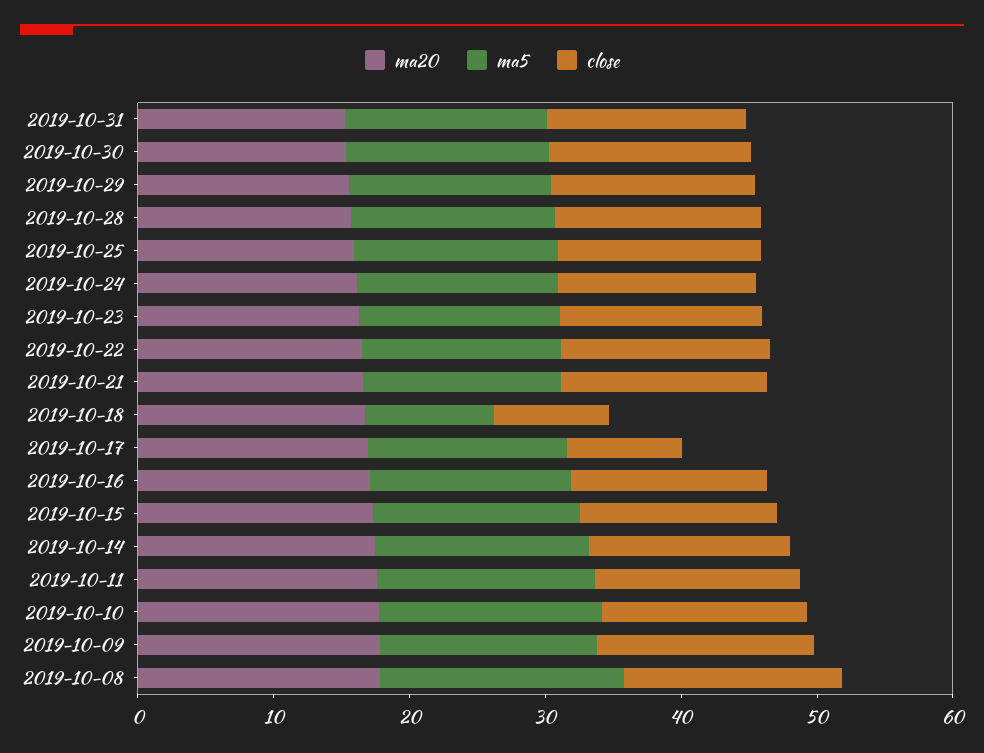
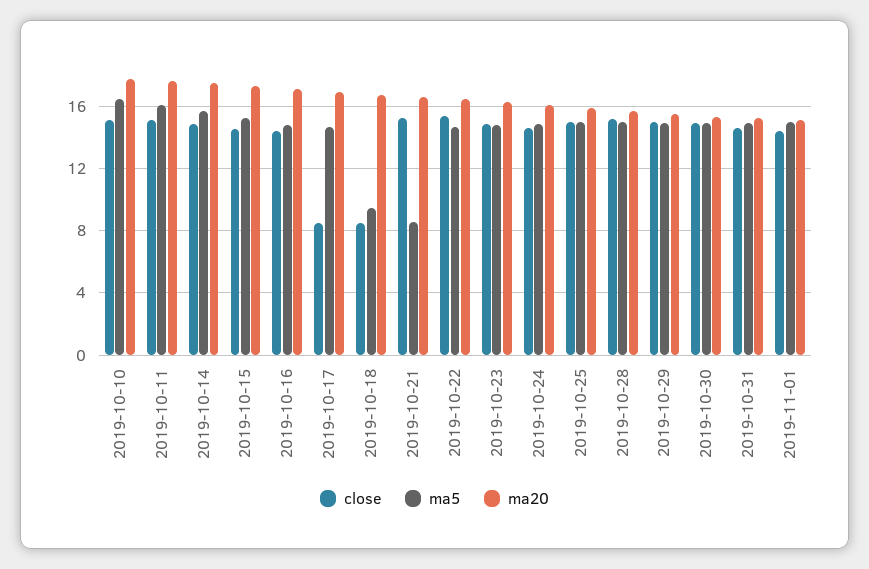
ma5, 2019-10-21: 14 -> 8.5
ma20, 2019-10-09: 18 -> none
ma5, 2019-10-09: 16 -> none
close, 2019-10-09: 16 -> none
ma20, 2019-10-08: 18 -> none
ma5, 2019-10-08: 18 -> none
close, 2019-10-08: 16 -> none
close, 2019-11-01: none -> 14.5
ma5, 2019-11-01: none -> 15
ma20, 2019-11-01: none -> 15

